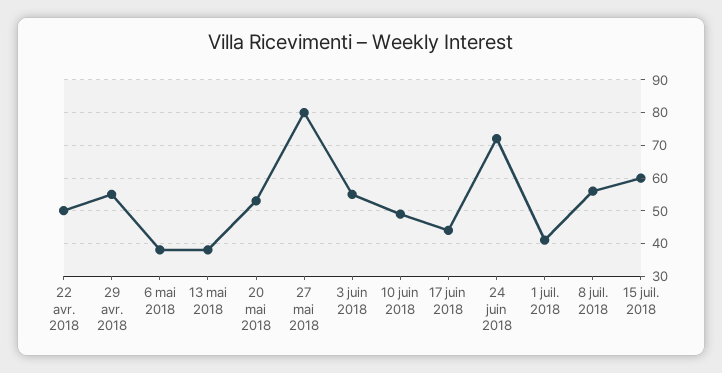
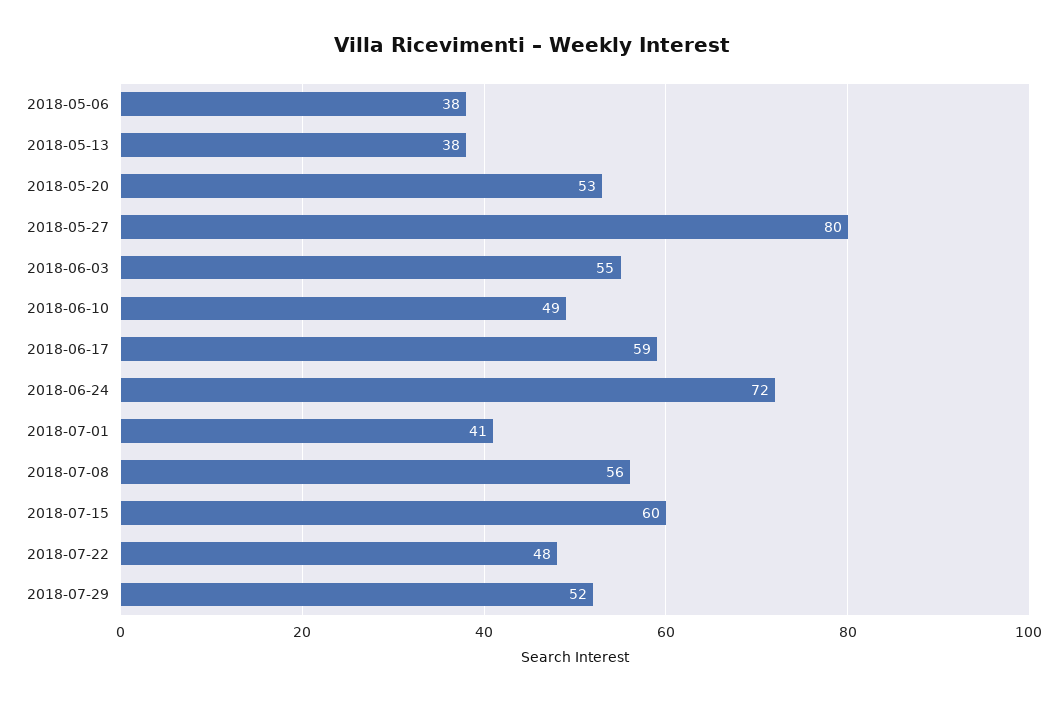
22 avr. 2018: 50 -> none
29 avr. 2018: 55 -> none
17 juin 2018: 45 -> 59
2018-07-22: none -> 48
2018-07-29: none -> 52

